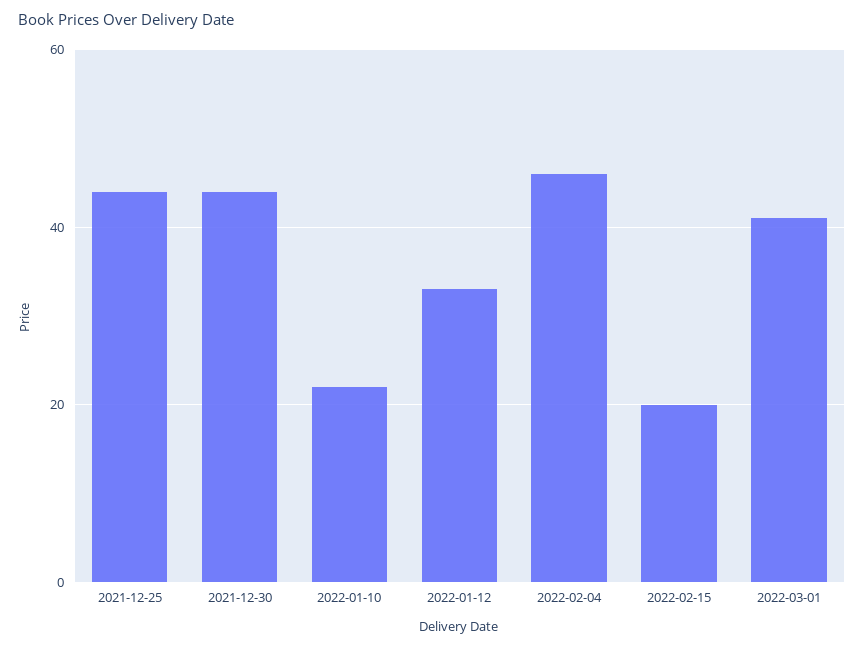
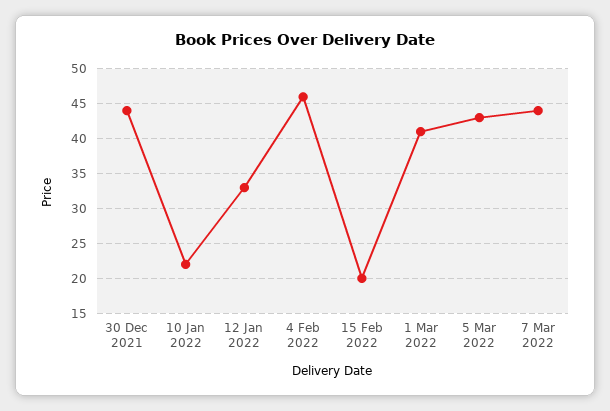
2021-12-25: 45 -> none
5 Mar 2022: none -> 43
7 Mar 2022: none -> 44

